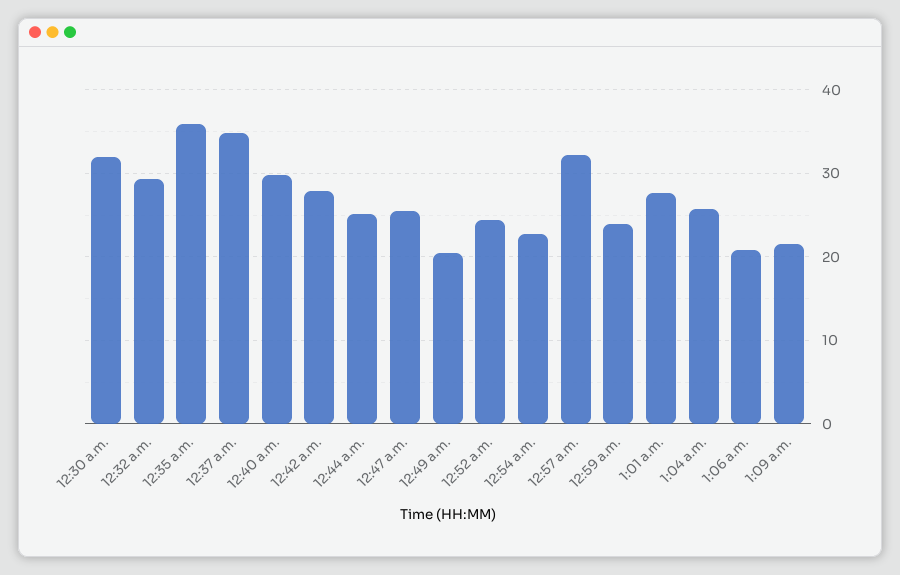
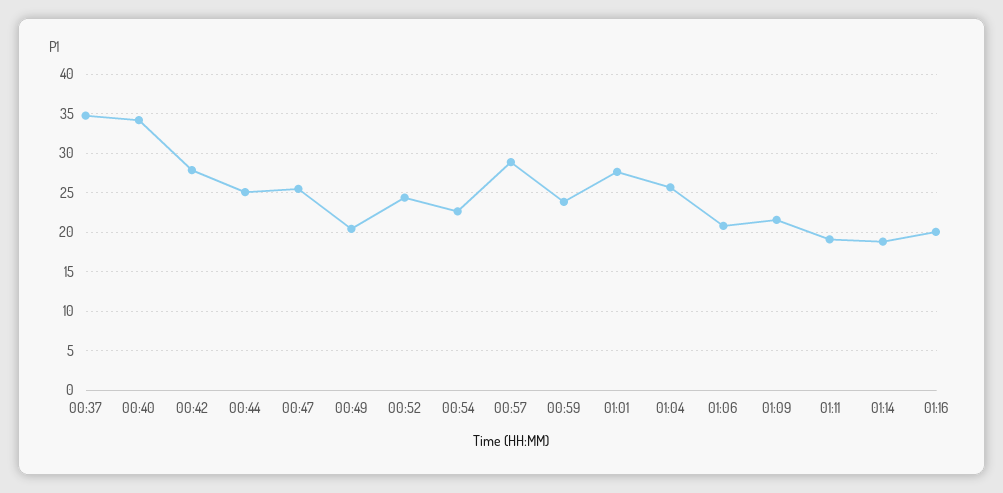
12:30 a.m.: 32 -> none
12:32 a.m.: 29 -> none
12:35 a.m.: 36 -> none
12:40 a.m.: 30 -> 34
12:57 a.m.: 32 -> 29
01:11: none -> 19
01:14: none -> 19
01:16: none -> 20

